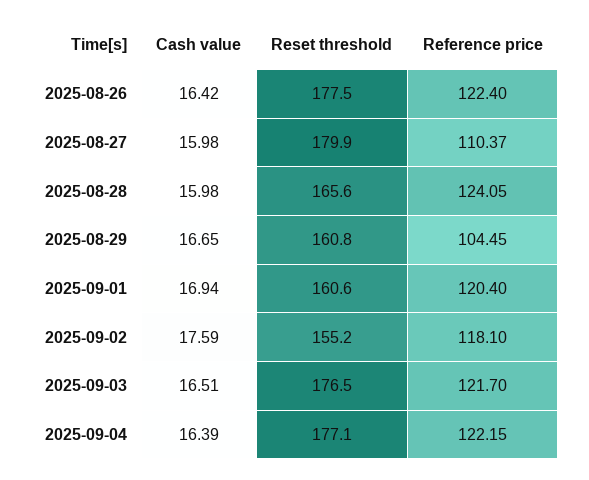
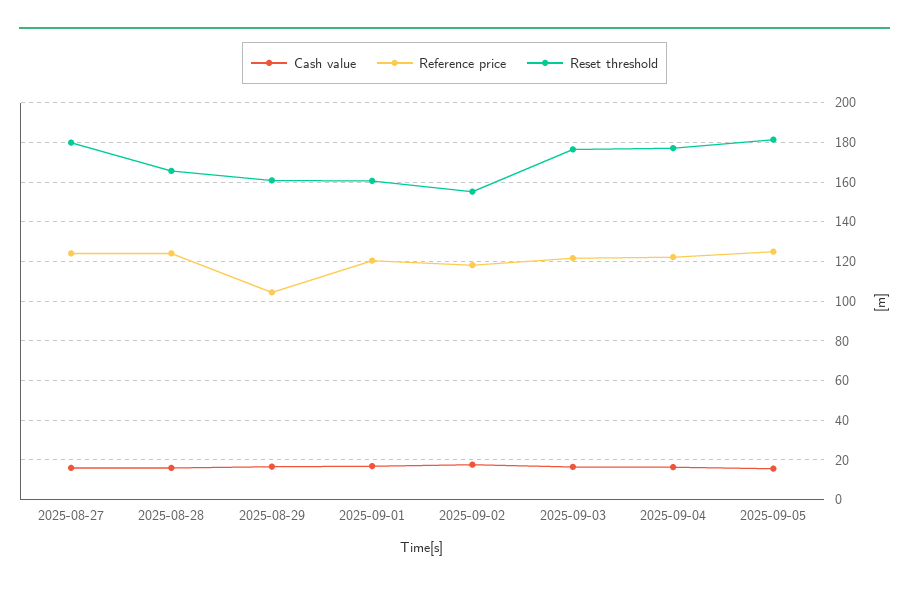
Cash value, 2025-08-26: 16.42 -> none
Reset threshold, 2025-08-26: 177.5 -> none
Reference price, 2025-08-26: 122.4 -> none
Reference price, 2025-08-27: 110.37 -> 125
Cash value, 2025-09-05: none -> 15
Reference price, 2025-09-05: none -> 125
Reset threshold, 2025-09-05: none -> 180

